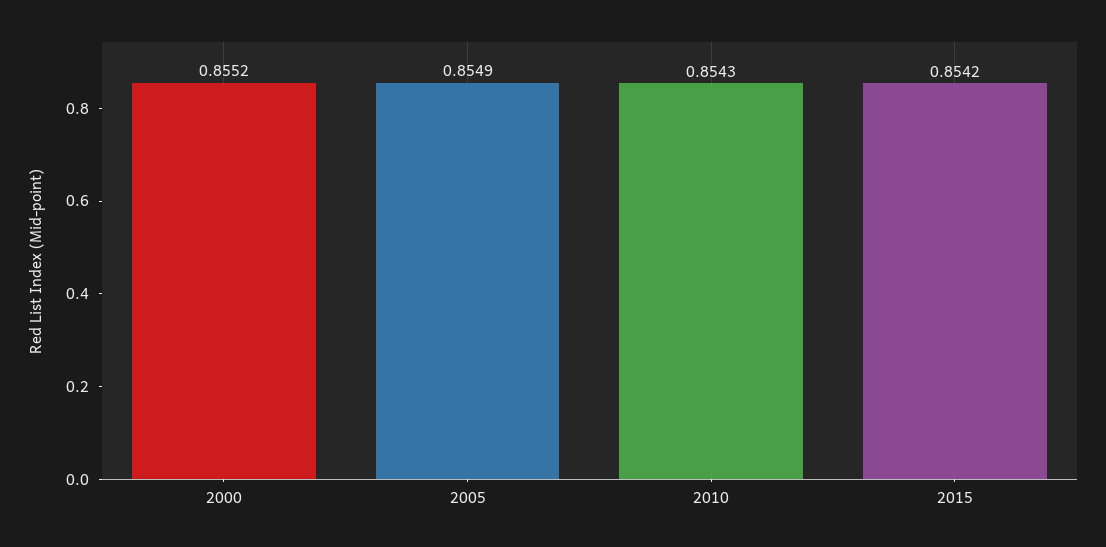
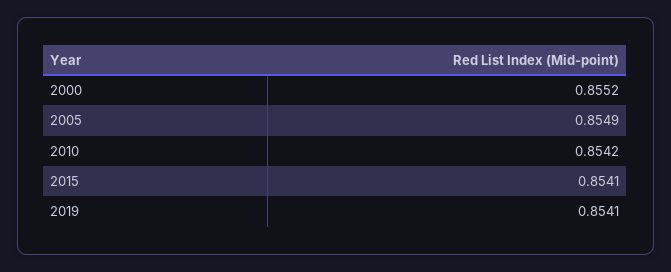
2010: 0.8543 -> 0.8542
2015: 0.8542 -> 0.8541
2019: none -> 0.8541

